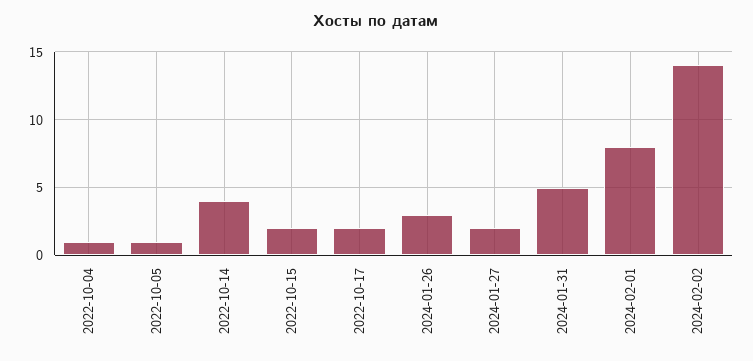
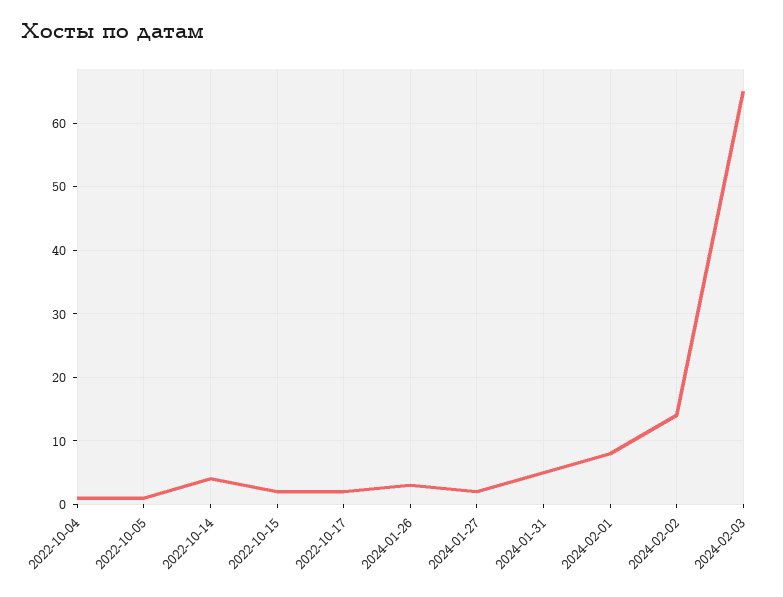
2024-02-03: none -> 65

